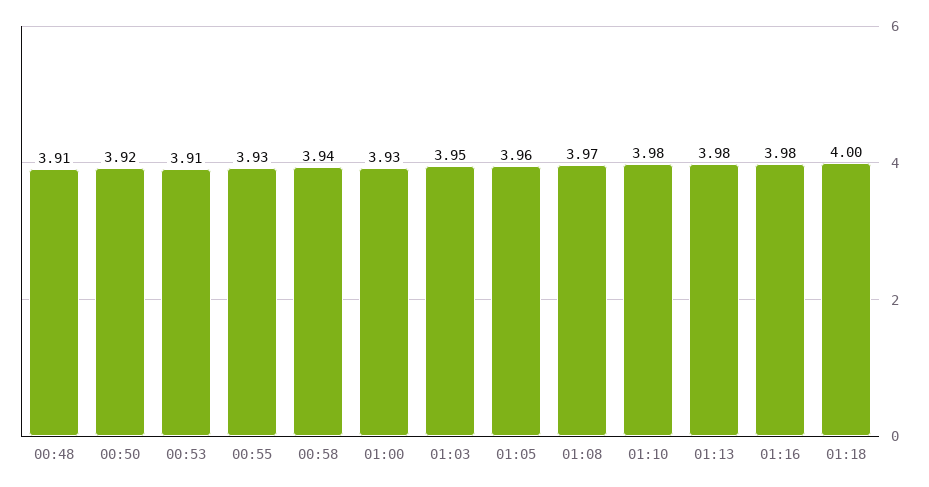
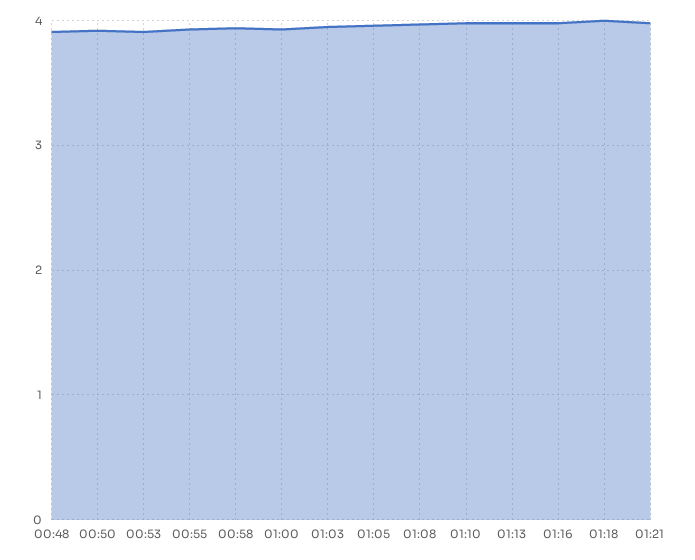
01:21: none -> 4

